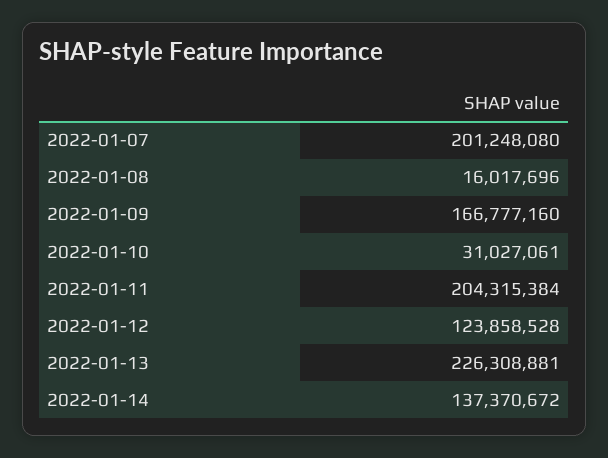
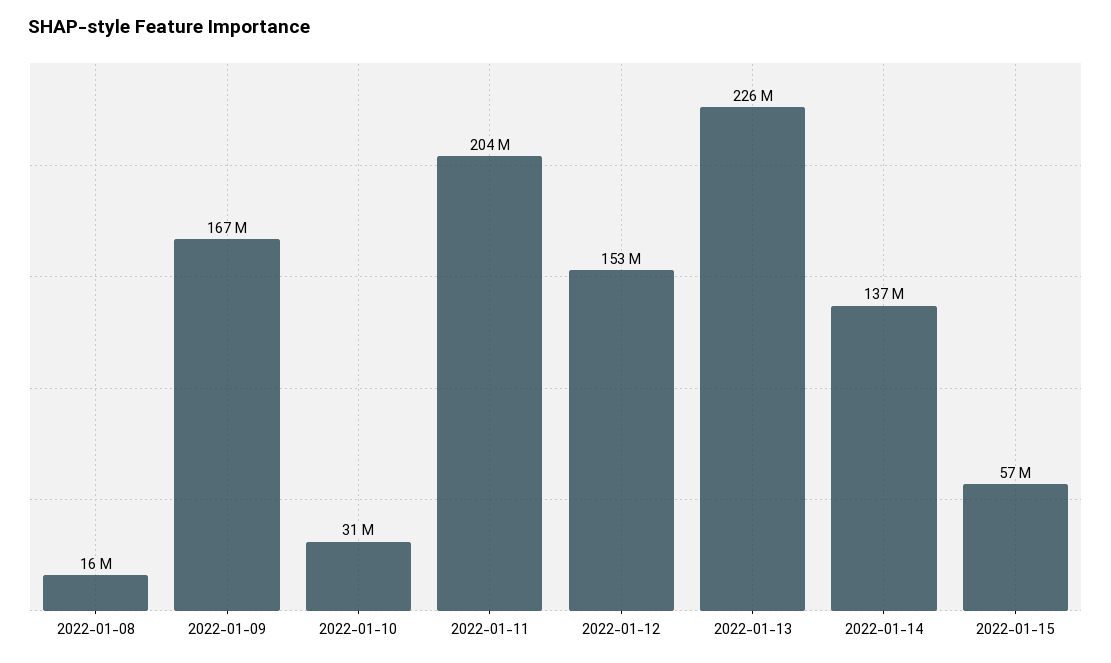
2022-01-07: 201248080 -> none
2022-01-12: 123858528 -> 153000000
2022-01-15: none -> 57000000

